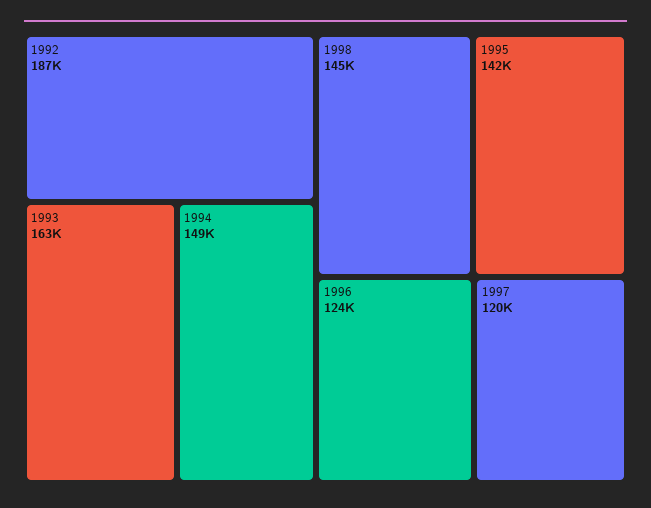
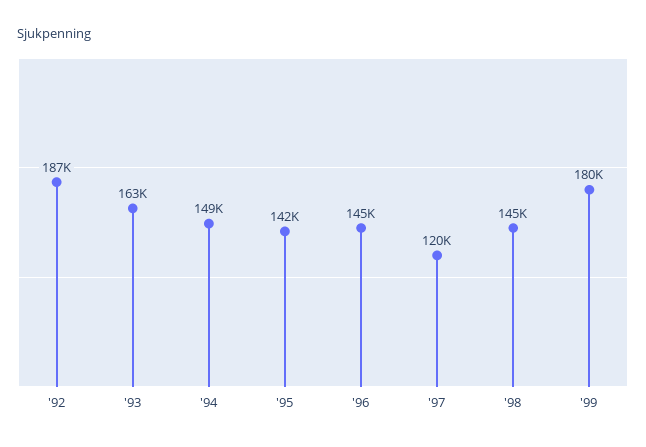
1996: 124000 -> 145000
'99: none -> 180000

